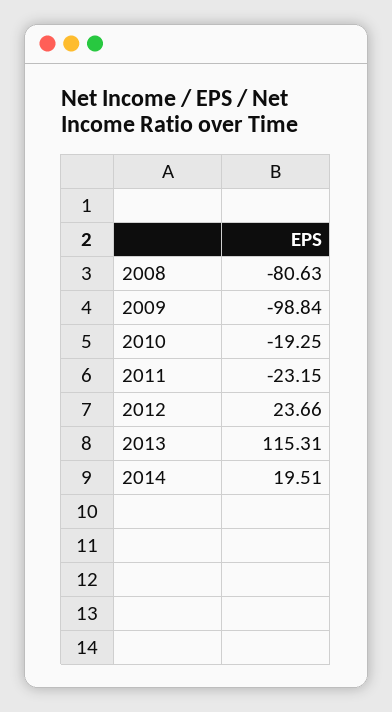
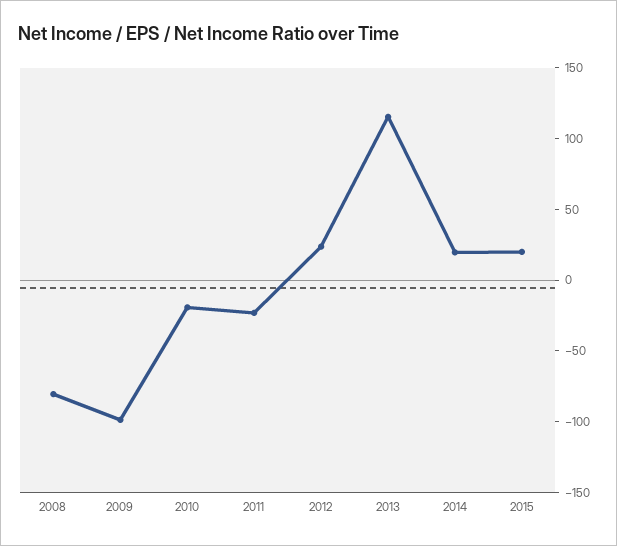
2015: none -> 20

